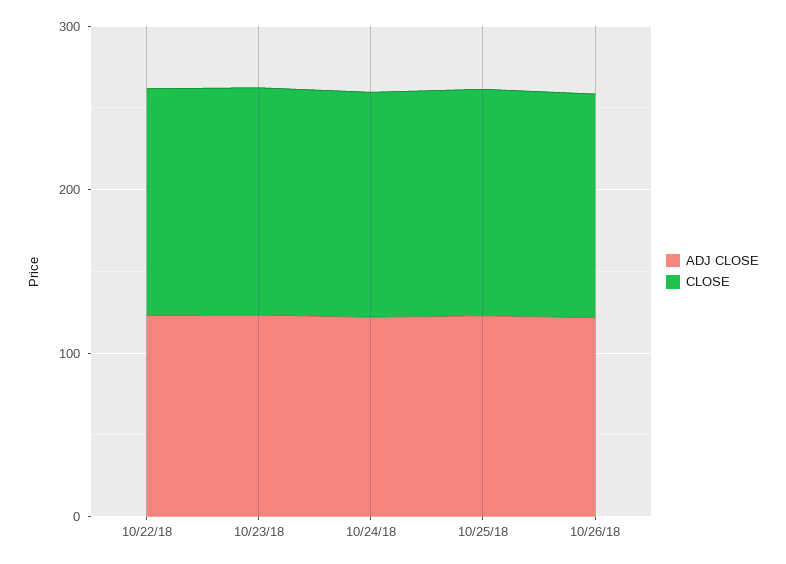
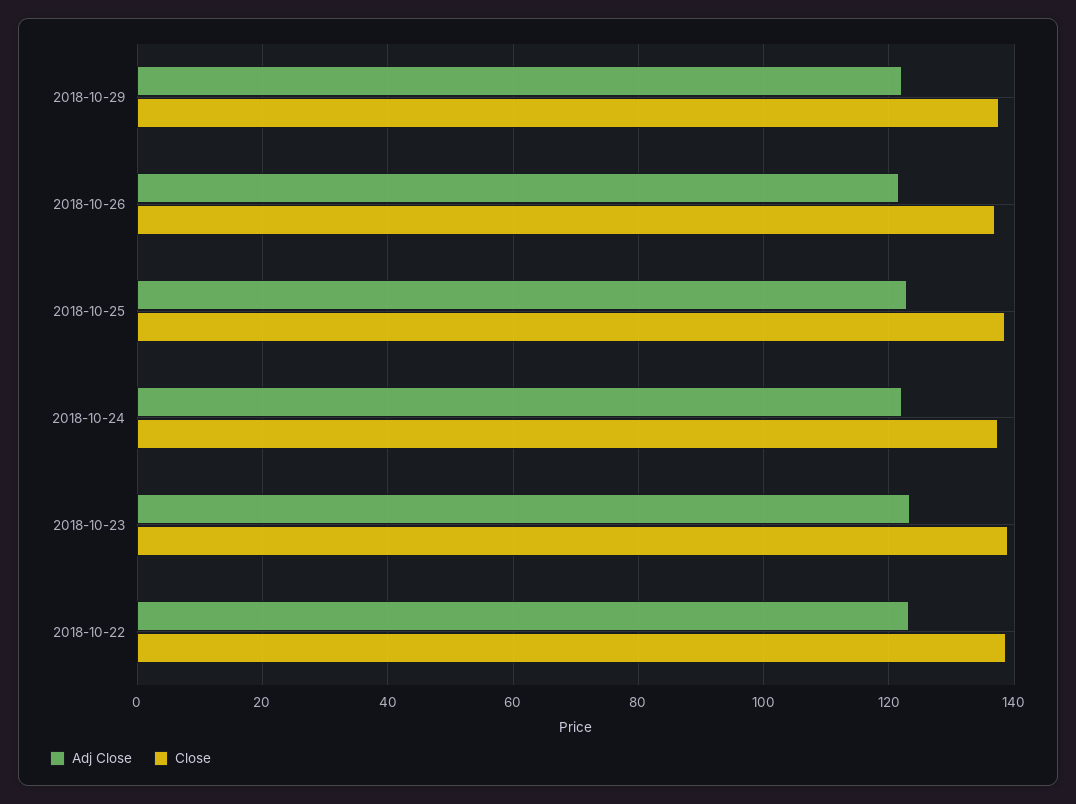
ADJ CLOSE, 2018-10-29: none -> 122
CLOSE, 2018-10-29: none -> 138

